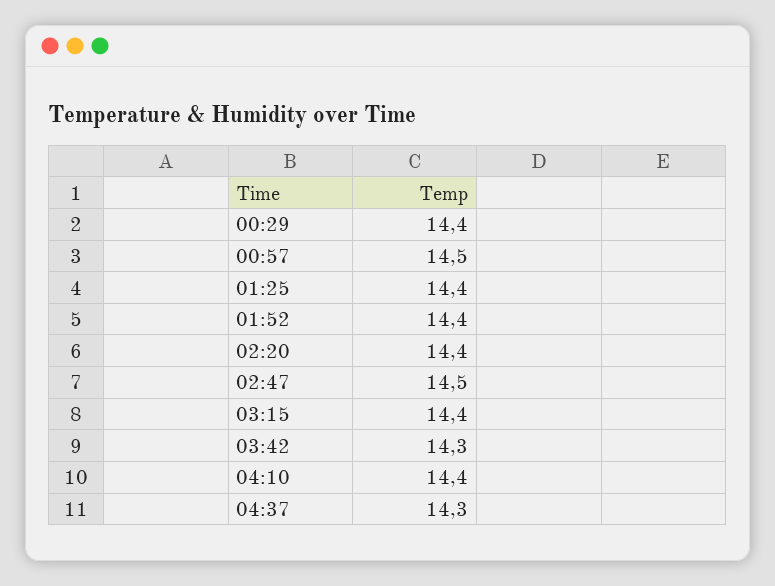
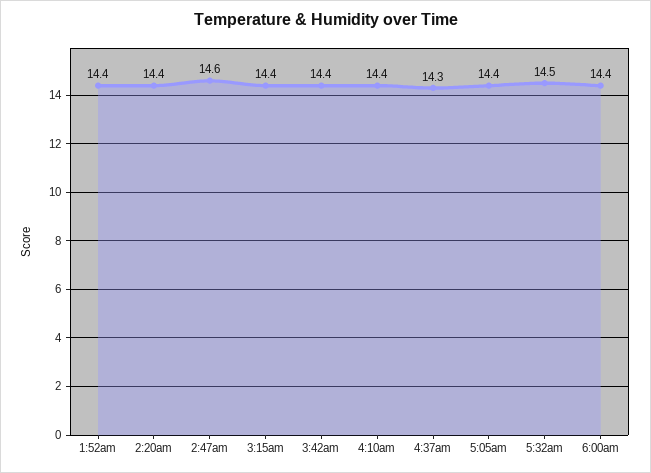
00:29: 14.4 -> none
00:57: 14.5 -> none
01:25: 14.4 -> none
02:47: 14.5 -> 14.6
03:42: 14.3 -> 14.4
5:05am: none -> 14.4
5:32am: none -> 14.5
6:00am: none -> 14.4

